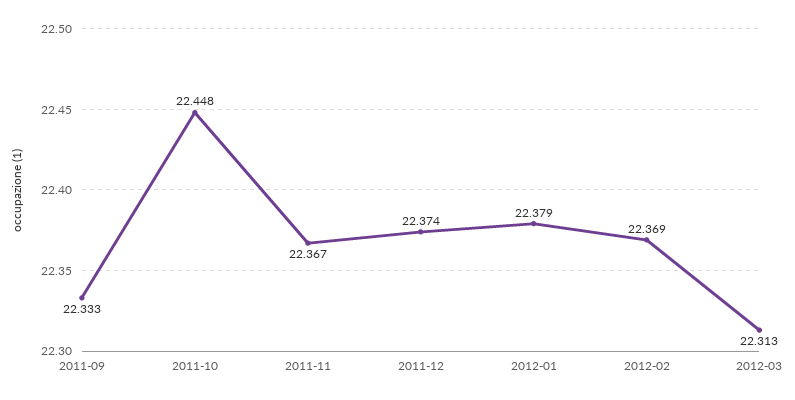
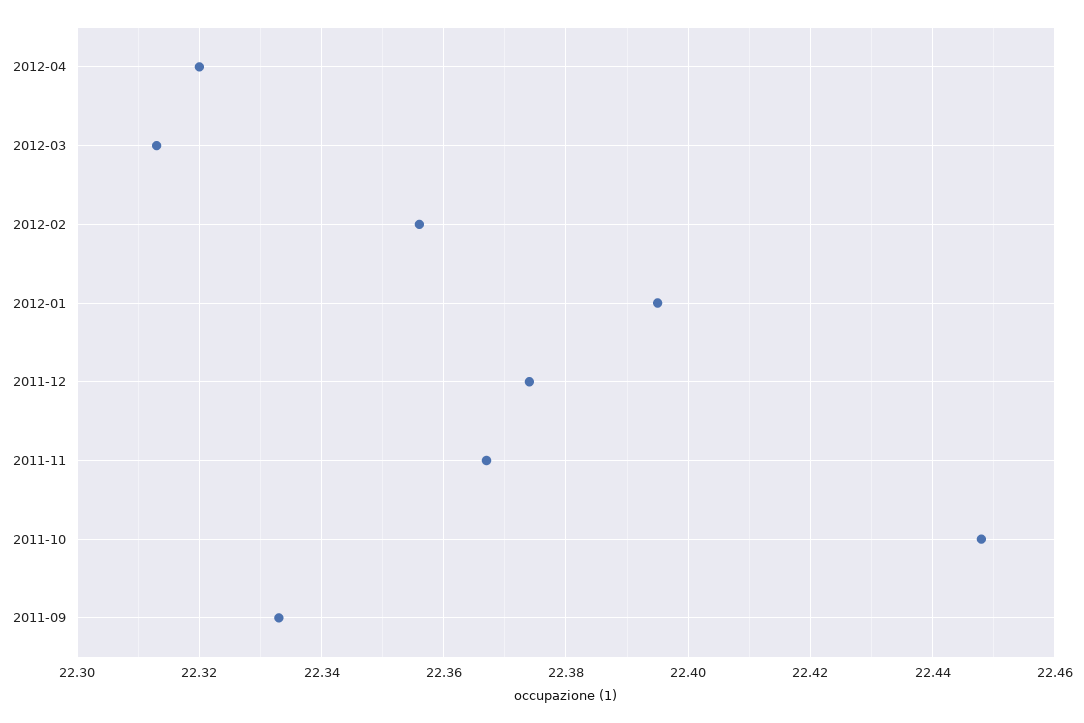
2012-01: 22.379 -> 22.395
2012-02: 22.369 -> 22.355
2012-04: none -> 22.32

